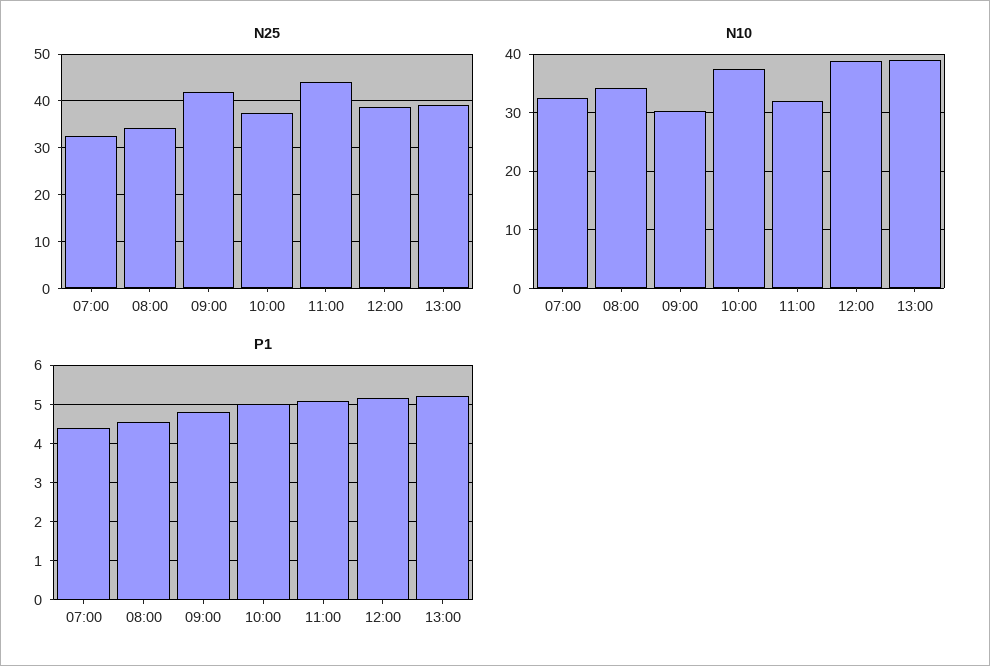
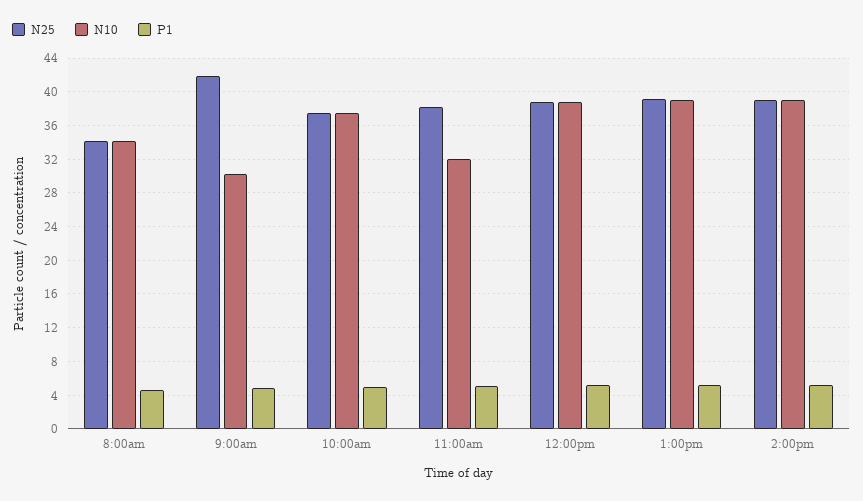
N25, 07:00: 32 -> none
N25, 11:00: 44 -> 38
N10, 07:00: 32 -> none
P1, 07:00: 4.4 -> none
N25, 2:00pm: none -> 39
N10, 2:00pm: none -> 39
P1, 2:00pm: none -> 5

